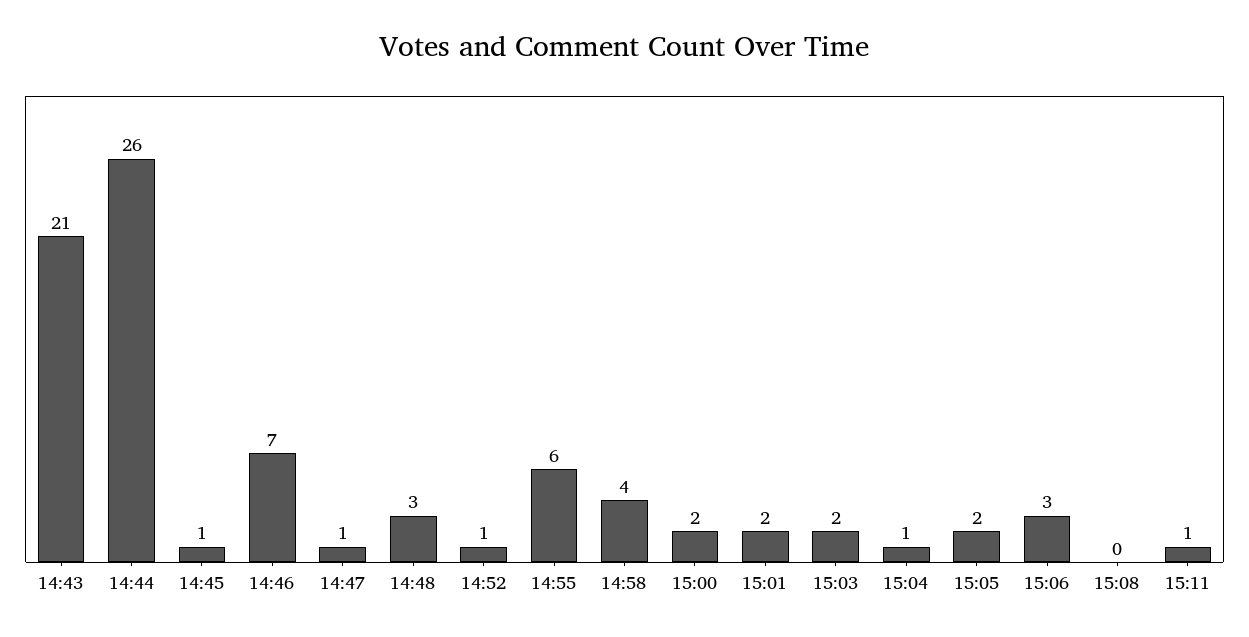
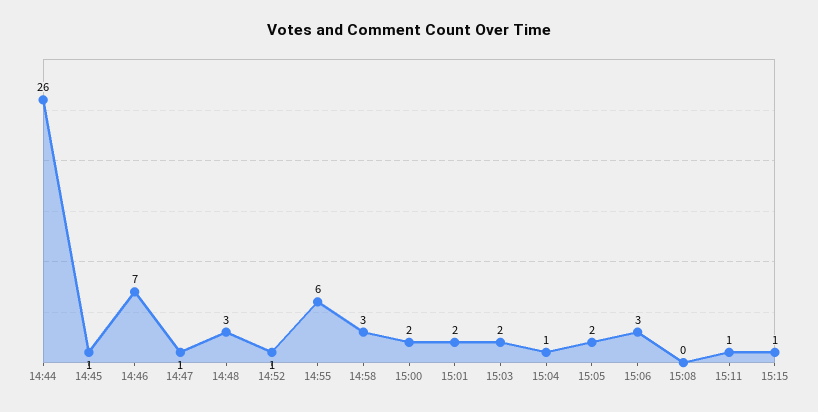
14:43: 21 -> none
14:58: 4 -> 3
15:15: none -> 1

